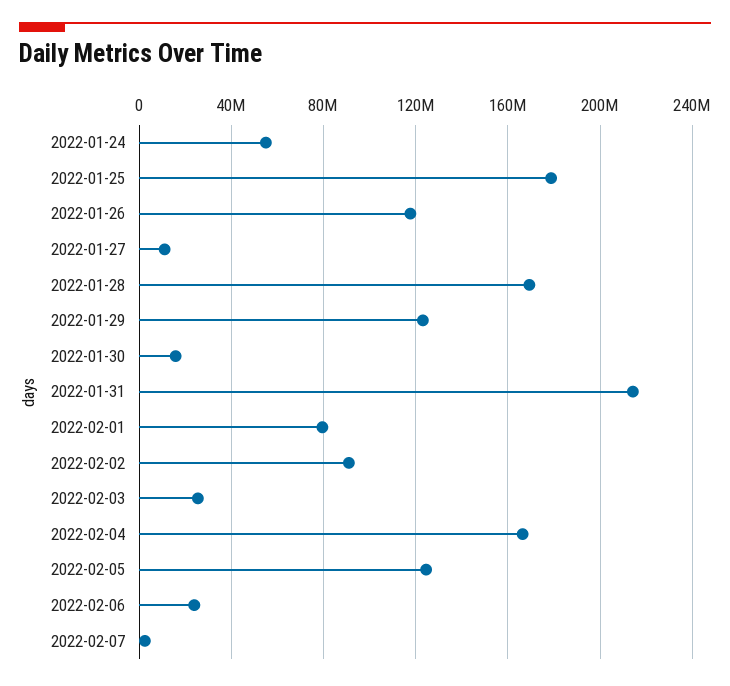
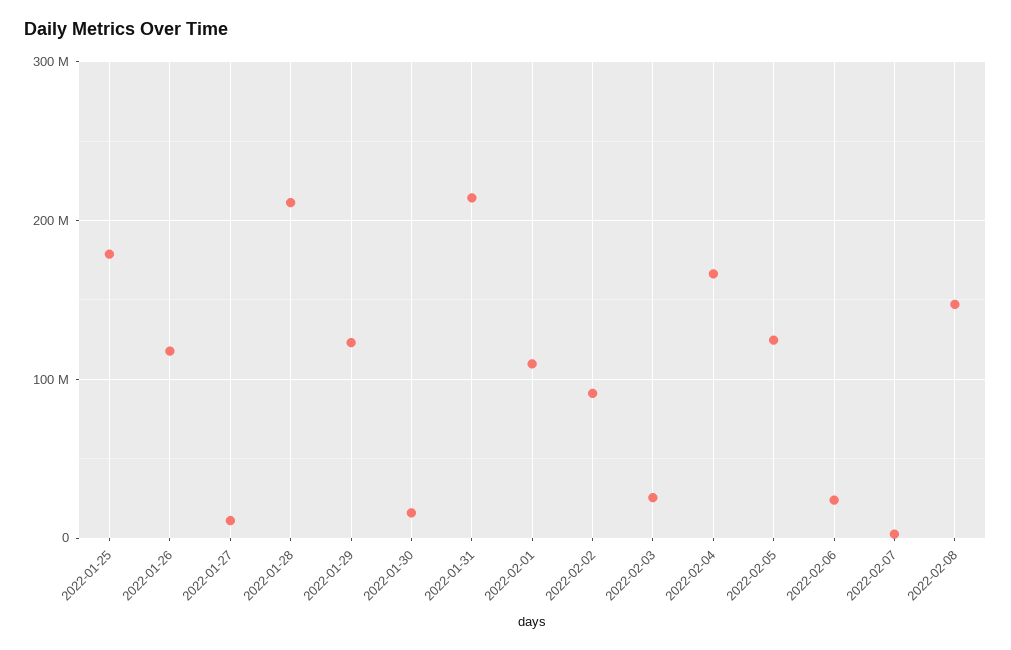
2022-01-24: 55000000 -> none
2022-01-28: 170000000 -> 210000000
2022-02-01: 80000000 -> 110000000
2022-02-08: none -> 150000000

